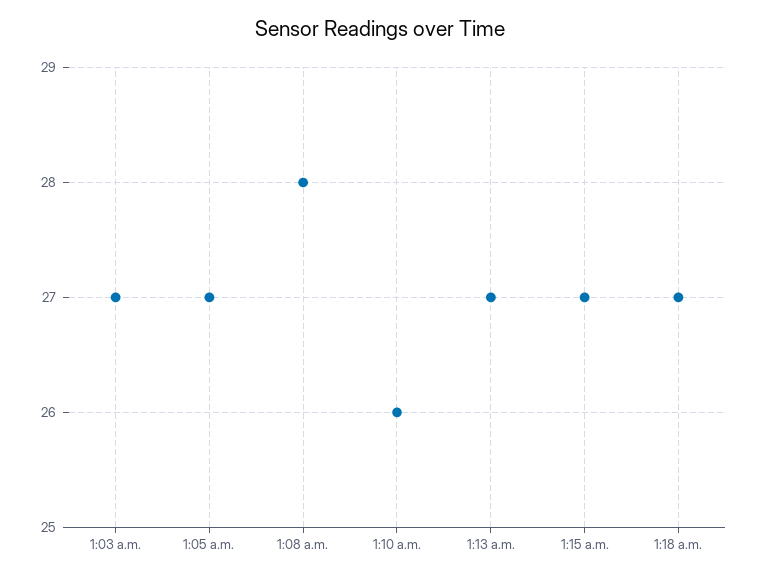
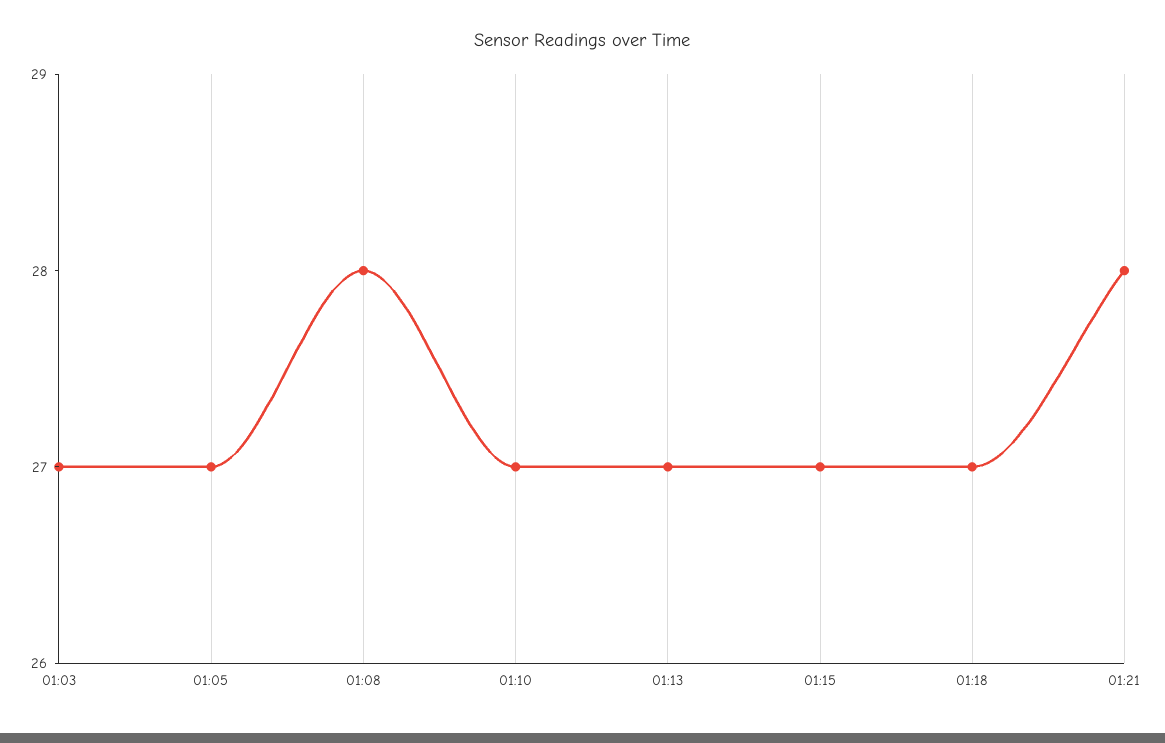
1:10 a.m.: 26 -> 27
01:21: none -> 28

